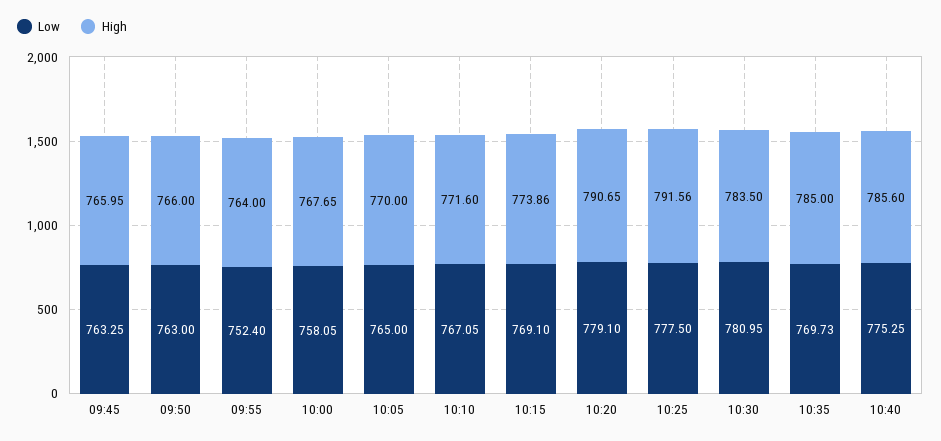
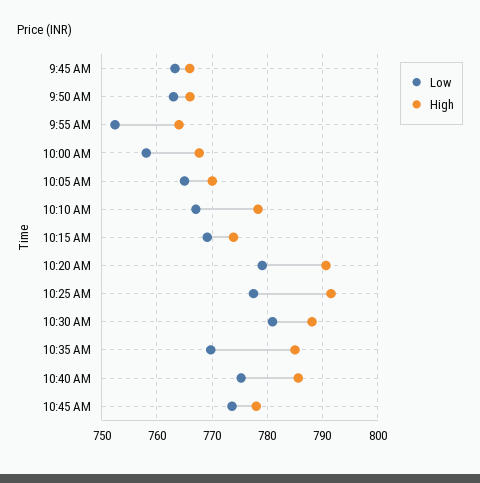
High, 10:10: 771.6 -> 778
High, 10:30: 783.5 -> 788
Low, 10:45 AM: none -> 774
High, 10:45 AM: none -> 778

